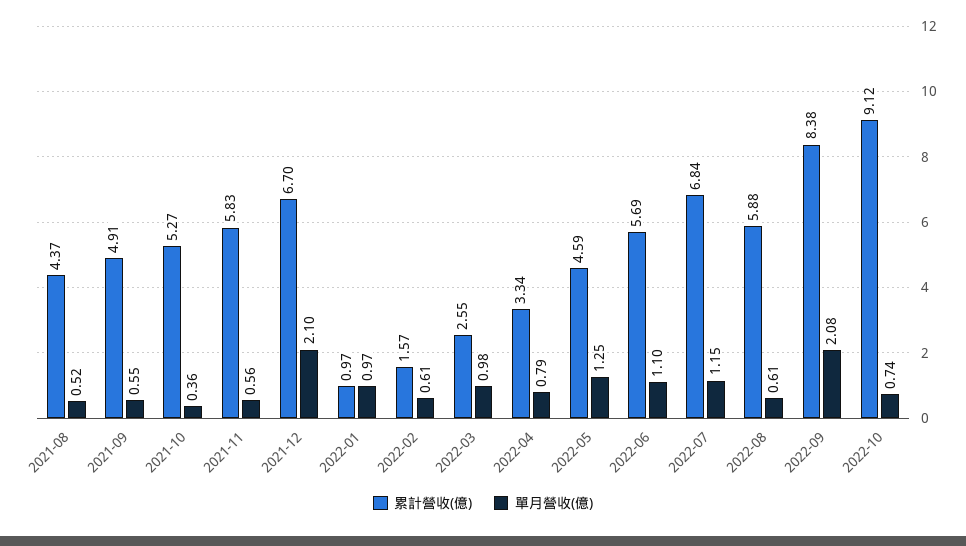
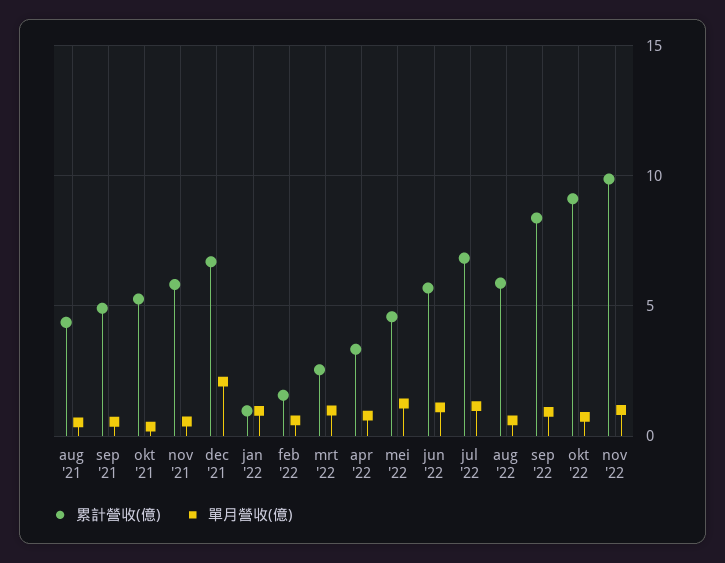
單月營收(億), 2022-09: 2.08 -> 1
累計營收(億), nov '22: none -> 10
單月營收(億), nov '22: none -> 1

